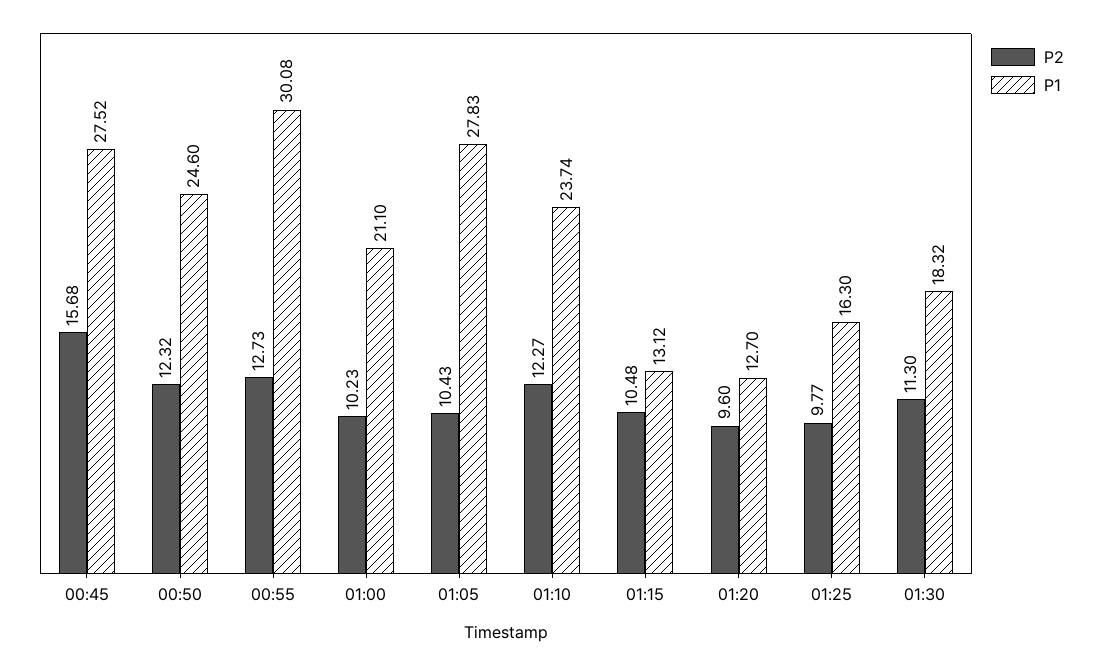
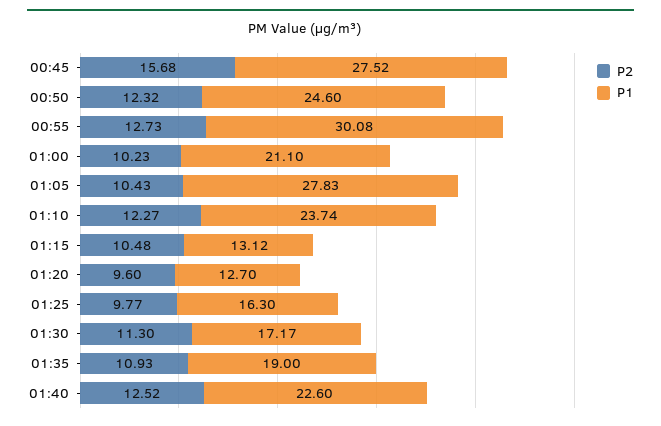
P1, 01:30: 18.32 -> 17.17
P2, 01:35: none -> 10.93
P1, 01:35: none -> 19
P2, 01:40: none -> 12.52
P1, 01:40: none -> 22.6

